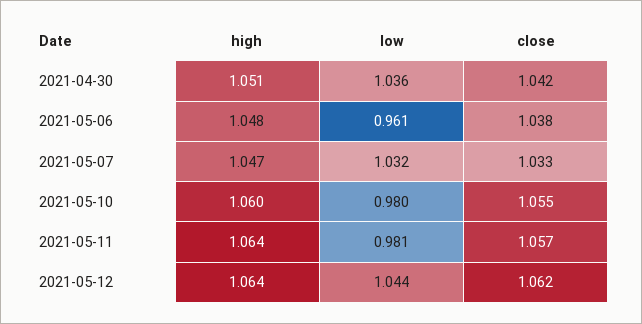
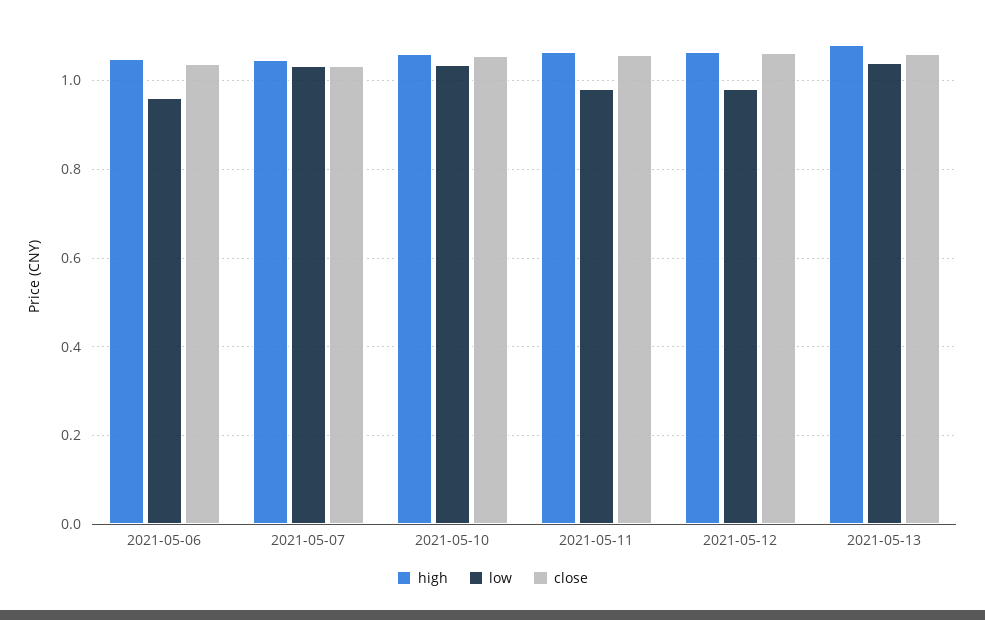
high, 2021-04-30: 1.051 -> none
low, 2021-04-30: 1.036 -> none
close, 2021-04-30: 1.042 -> none
low, 2021-05-10: 0.98 -> 1.04
low, 2021-05-12: 1.044 -> 0.98
high, 2021-05-13: none -> 1.08
low, 2021-05-13: none -> 1.04
close, 2021-05-13: none -> 1.06

